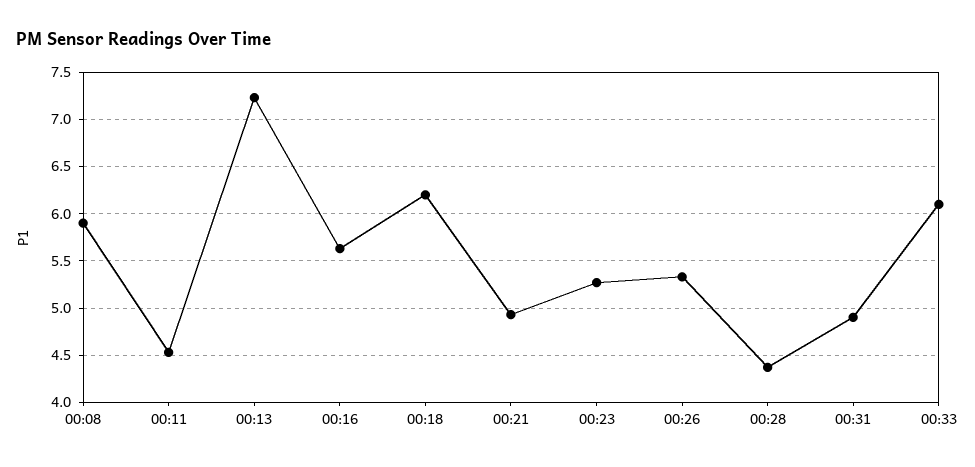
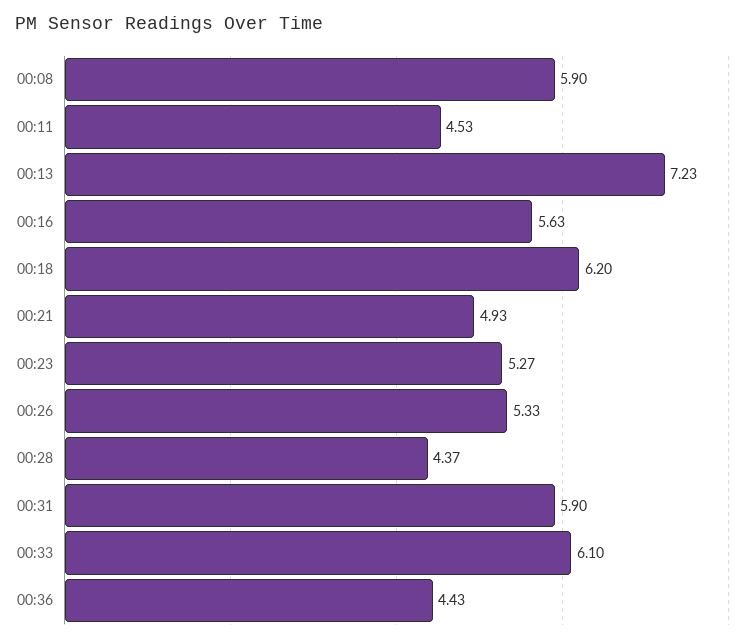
00:31: 4.9 -> 5.9
00:36: none -> 4.43

